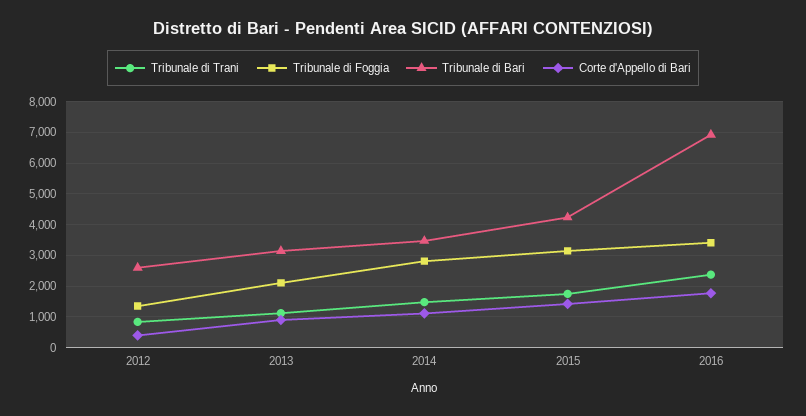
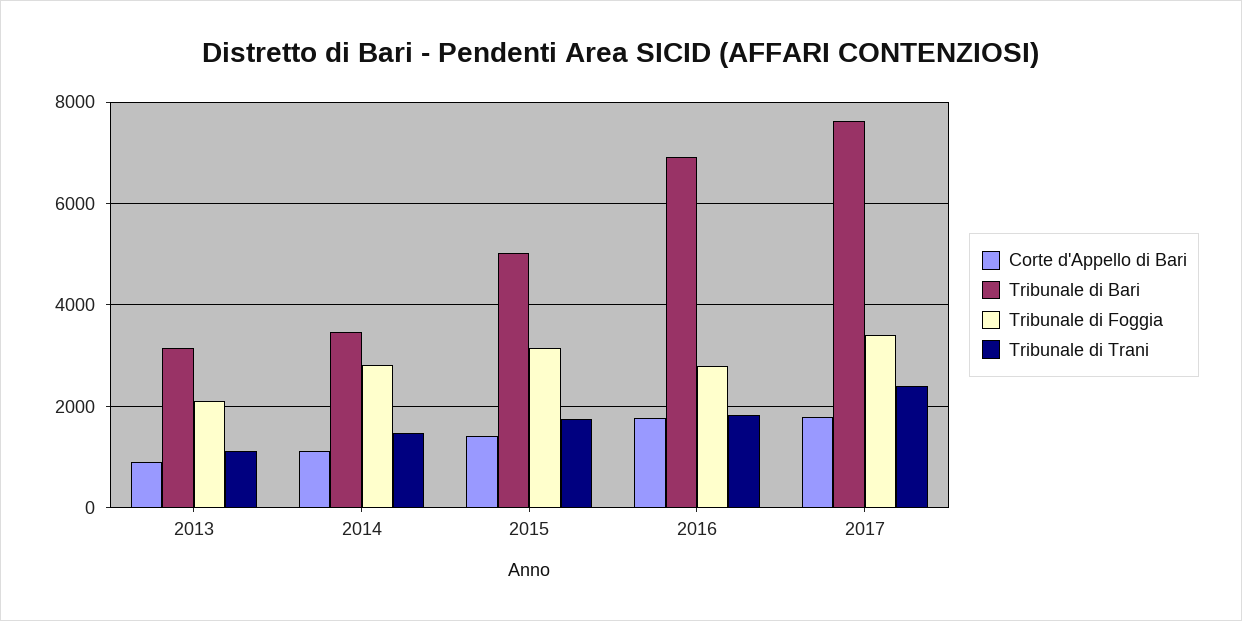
Tribunale di Trani, 2012: 800 -> none
Tribunale di Foggia, 2012: 1400 -> none
Tribunale di Bari, 2012: 2600 -> none
Corte d'Appello di Bari, 2012: 400 -> none
Tribunale di Bari, 2015: 4200 -> 5000
Tribunale di Trani, 2016: 2400 -> 1800
Tribunale di Foggia, 2016: 3400 -> 2800
Corte d'Appello di Bari, 2017: none -> 1800
Tribunale di Bari, 2017: none -> 7600
Tribunale di Foggia, 2017: none -> 3400
Tribunale di Trani, 2017: none -> 2400

